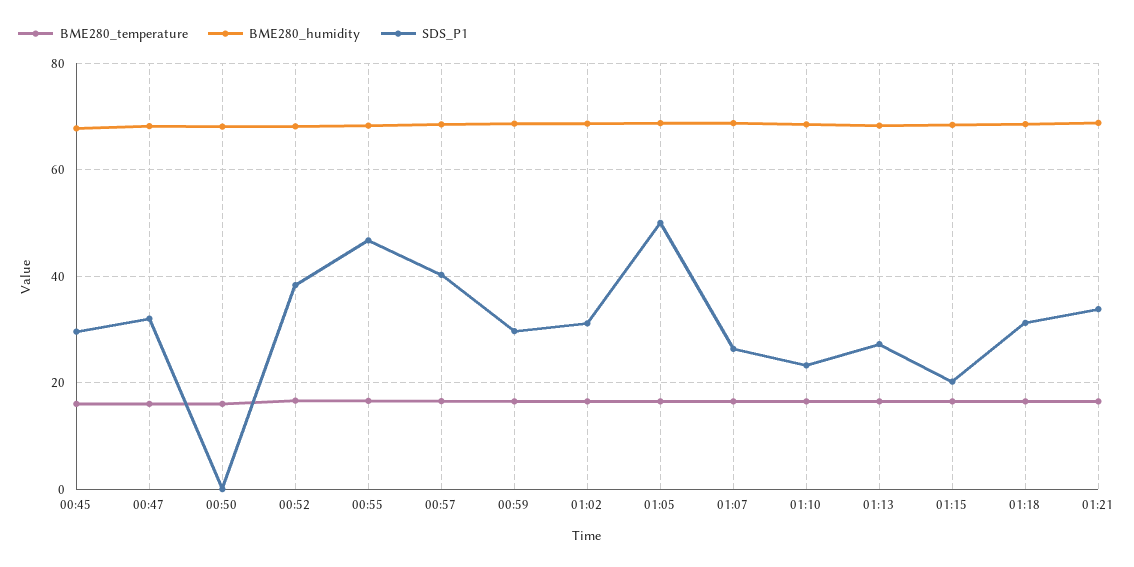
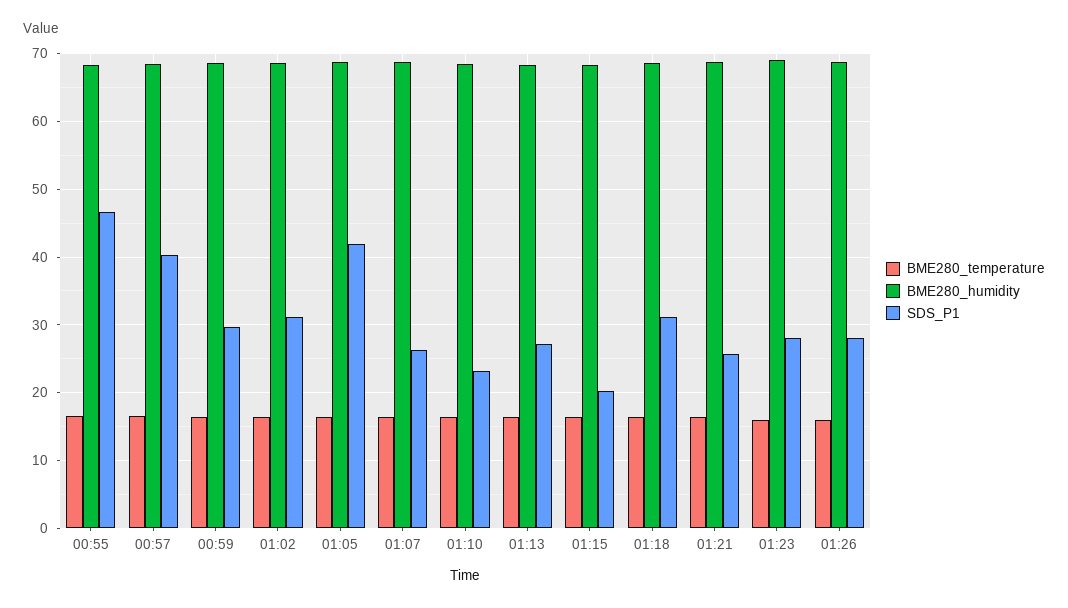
BME280_temperature, 00:45: 16 -> none
BME280_humidity, 00:45: 68 -> none
SDS_P1, 00:45: 30 -> none
BME280_temperature, 00:47: 16 -> none
BME280_humidity, 00:47: 68 -> none
SDS_P1, 00:47: 32 -> none
BME280_temperature, 00:50: 16 -> none
BME280_humidity, 00:50: 68 -> none
SDS_P1, 00:50: 0 -> none
BME280_temperature, 00:52: 16 -> none
BME280_humidity, 00:52: 68 -> none
SDS_P1, 00:52: 38 -> none
SDS_P1, 01:05: 50 -> 42
SDS_P1, 01:21: 34 -> 26
BME280_temperature, 01:23: none -> 16
BME280_humidity, 01:23: none -> 69
SDS_P1, 01:23: none -> 28
BME280_temperature, 01:26: none -> 16
BME280_humidity, 01:26: none -> 69
SDS_P1, 01:26: none -> 28

